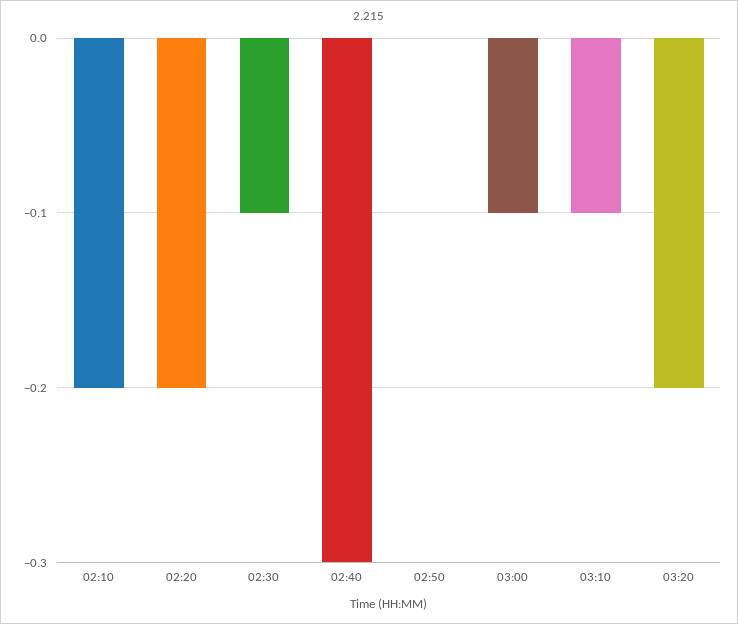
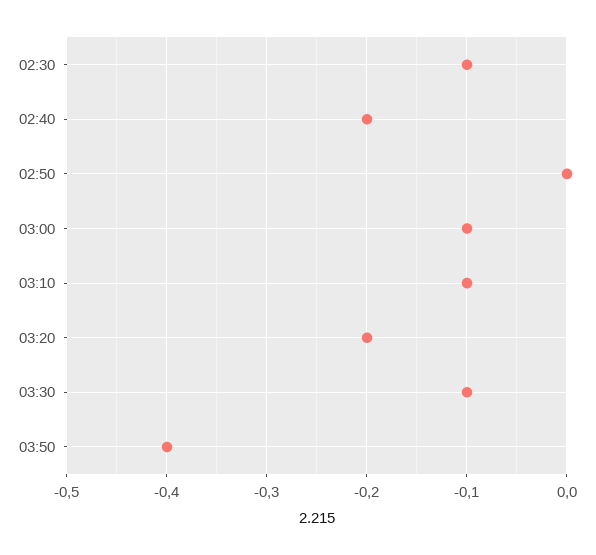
02:10: -0.2 -> none
02:20: -0.2 -> none
02:40: -0.3 -> -0.2
03:30: none -> -0.1
03:50: none -> -0.4

